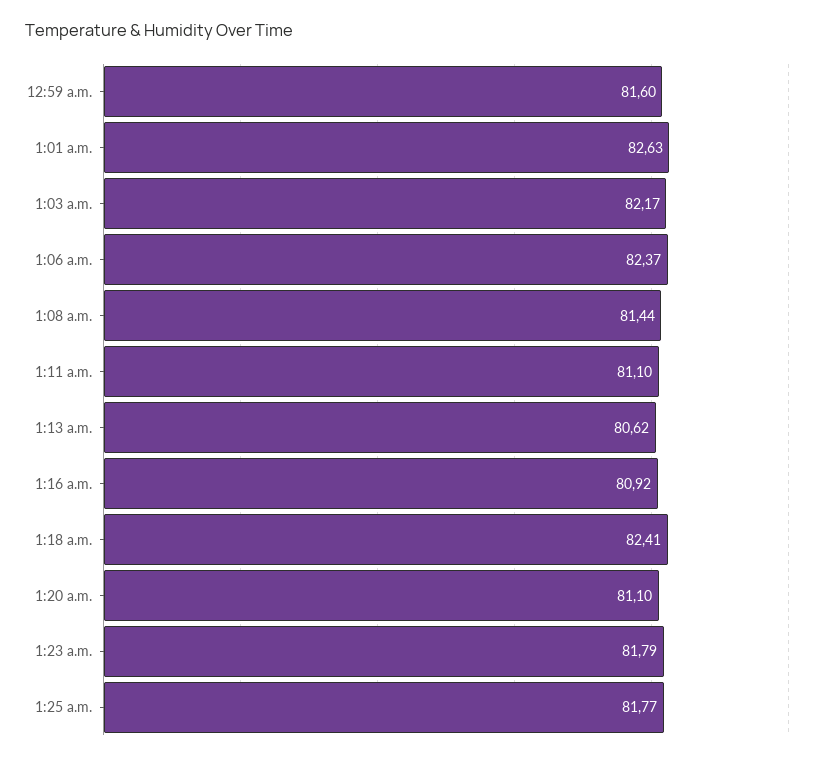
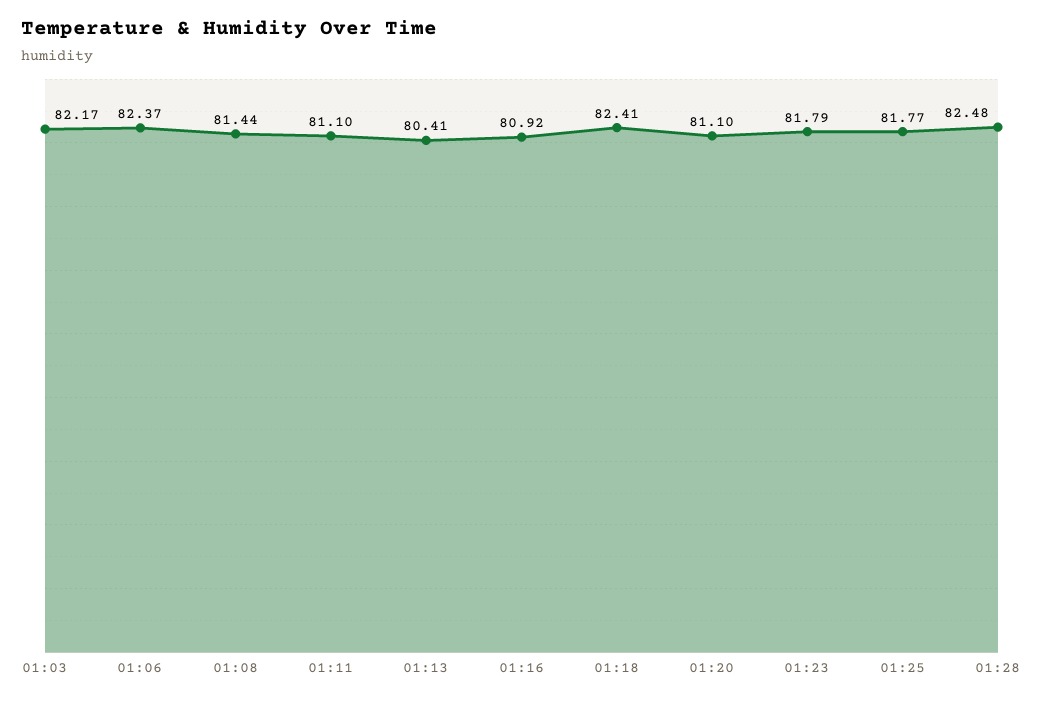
12:59 a.m.: 81.6 -> none
1:01 a.m.: 82.63 -> none
1:13 a.m.: 80.62 -> 80.41
01:28: none -> 82.48

